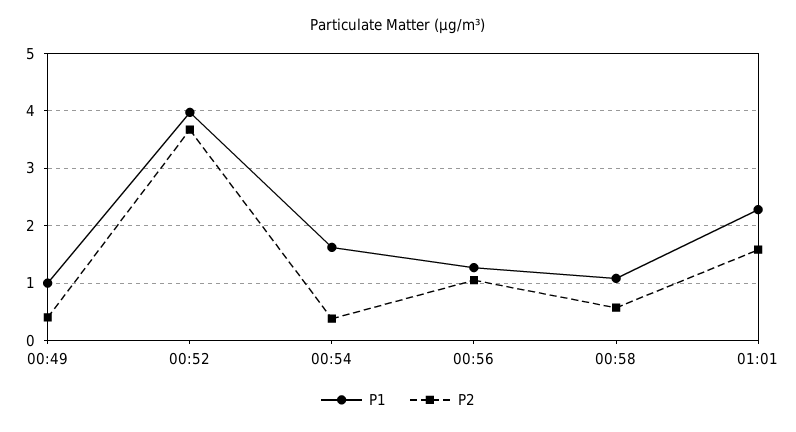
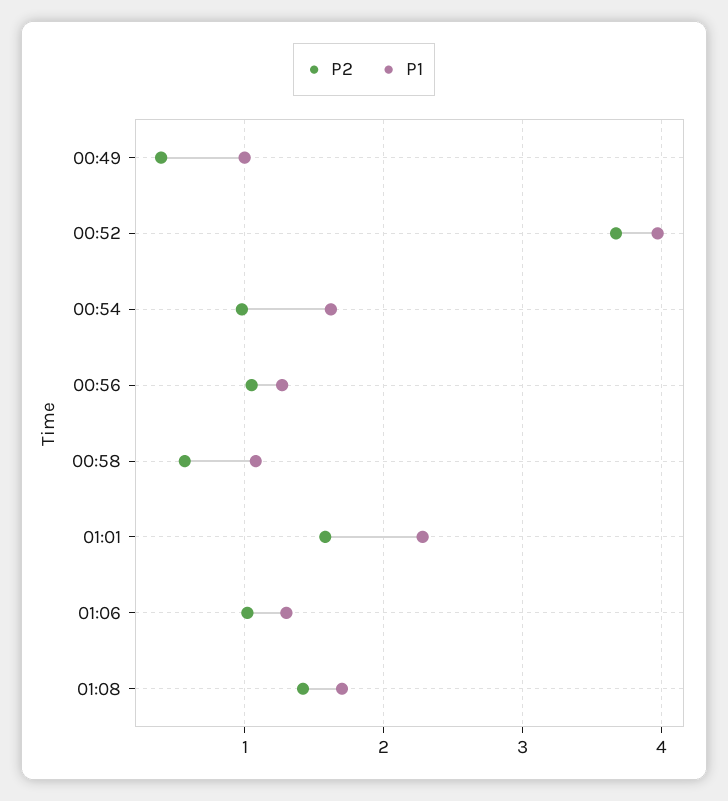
P2, 00:54: 0.4 -> 1
P2, 01:06: none -> 1
P1, 01:06: none -> 1.3
P2, 01:08: none -> 1.4
P1, 01:08: none -> 1.7

